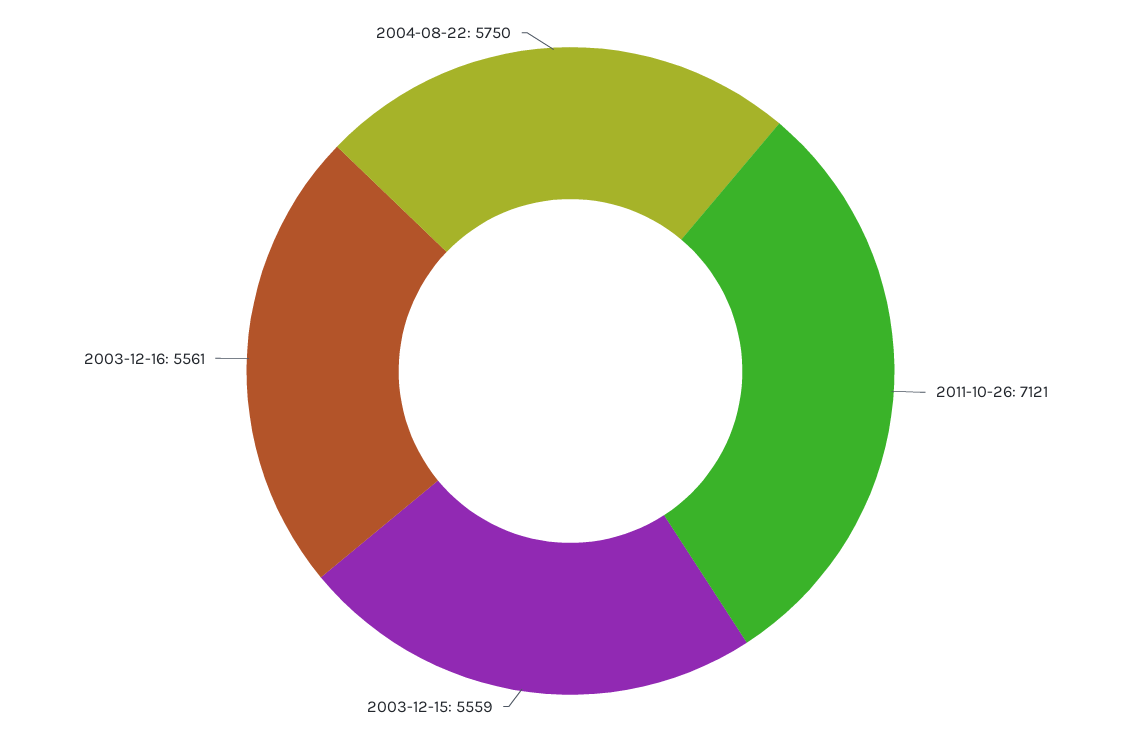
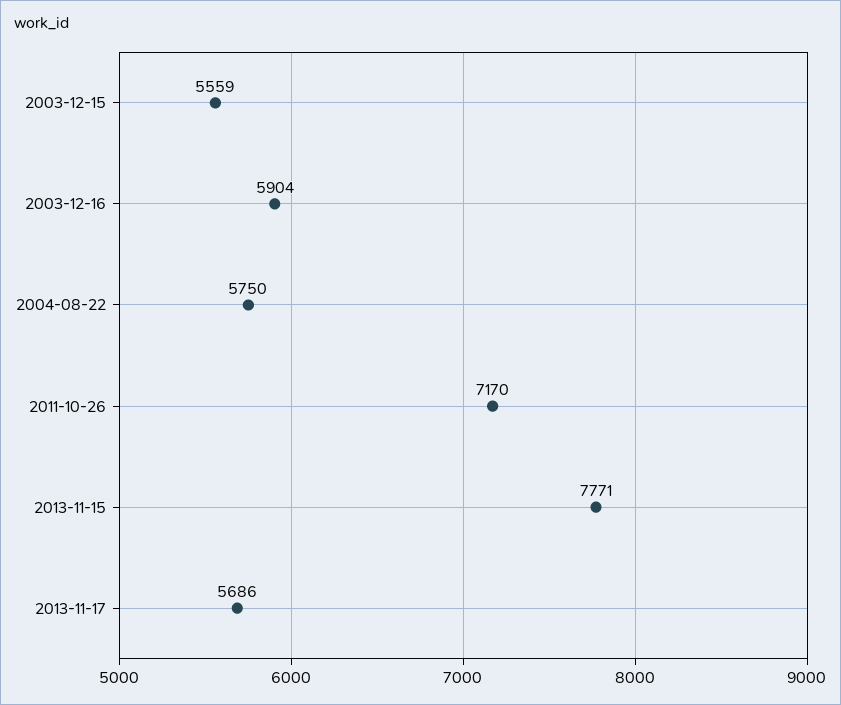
2011-10-26: 7121 -> 7170
2003-12-16: 5561 -> 5904
2013-11-15: none -> 7771
2013-11-17: none -> 5686

